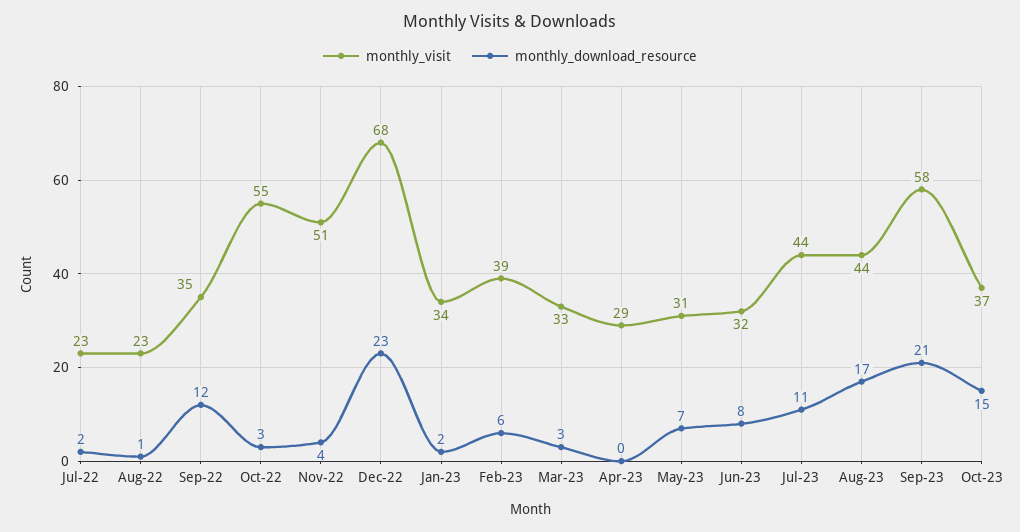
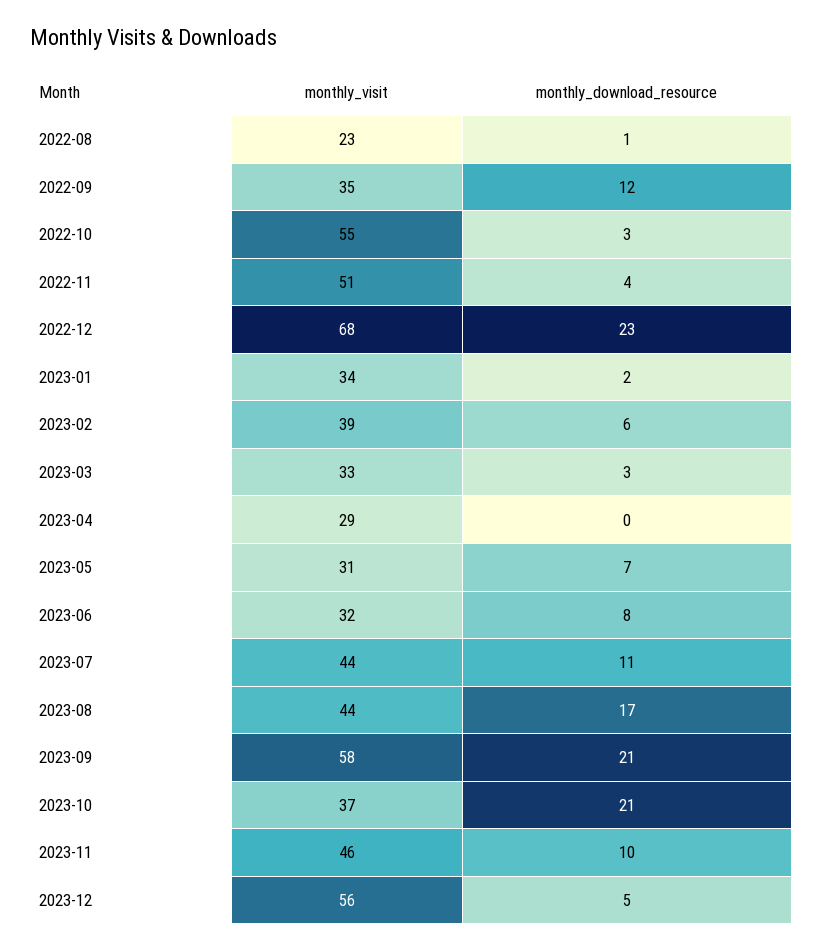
monthly_visit, Jul-22: 23 -> none
monthly_download_resource, Jul-22: 2 -> none
monthly_download_resource, Oct-23: 15 -> 21
monthly_visit, 2023-11: none -> 46
monthly_download_resource, 2023-11: none -> 10
monthly_visit, 2023-12: none -> 56
monthly_download_resource, 2023-12: none -> 5

